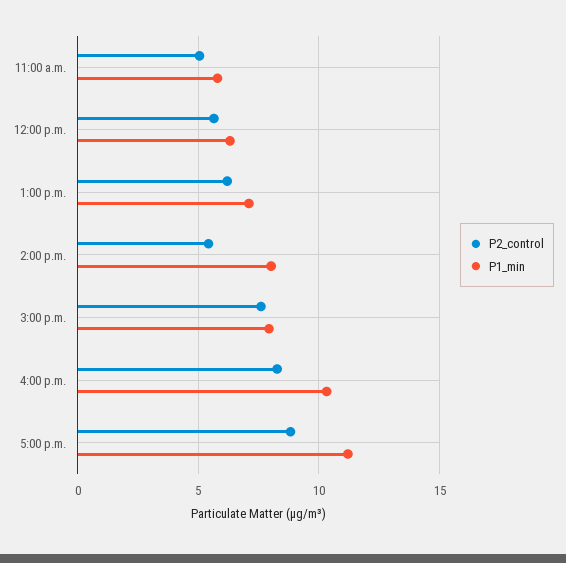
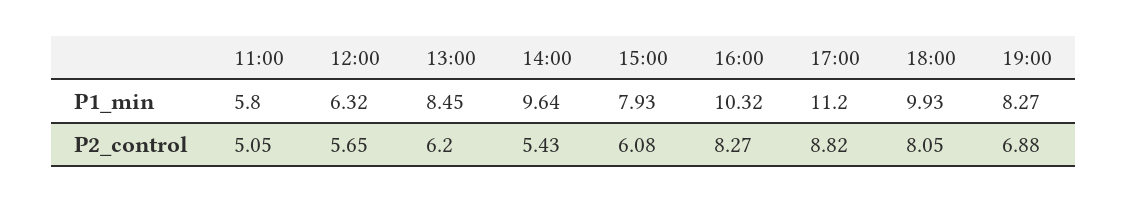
P1_min, 1:00 p.m.: 7 -> 8.45
P1_min, 2:00 p.m.: 8 -> 9.64
P2_control, 3:00 p.m.: 7.5 -> 6.08
P1_min, 18:00: none -> 9.93
P1_min, 19:00: none -> 8.27
P2_control, 18:00: none -> 8.05
P2_control, 19:00: none -> 6.88

